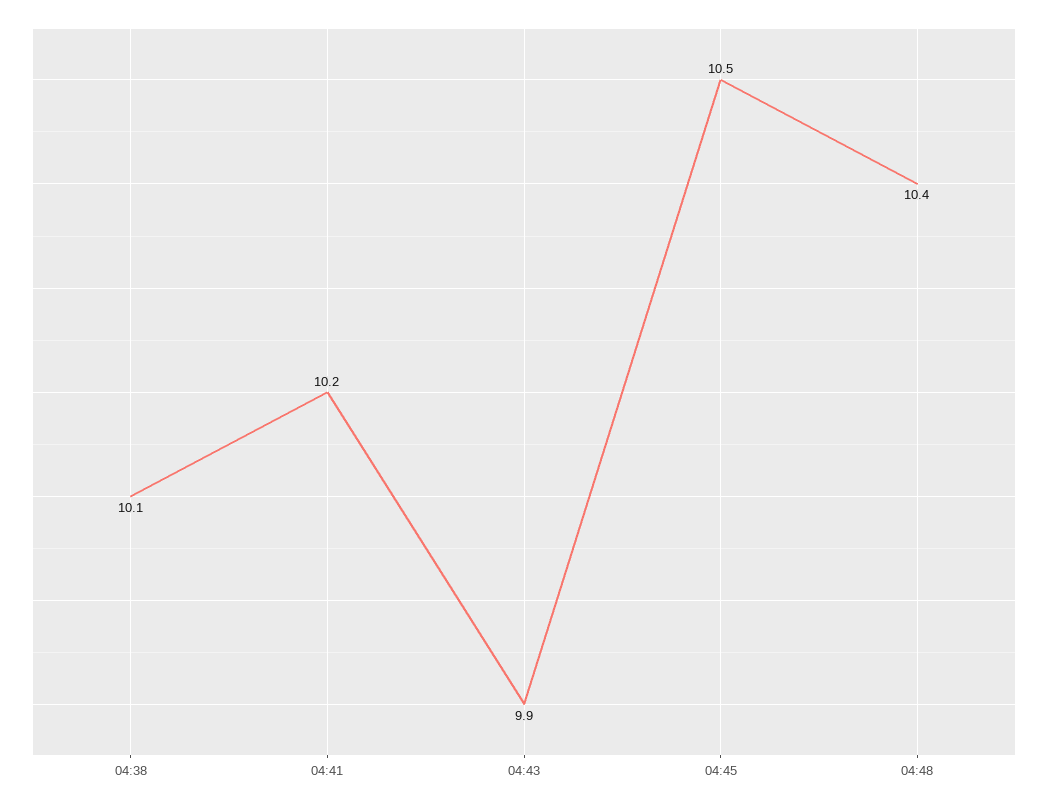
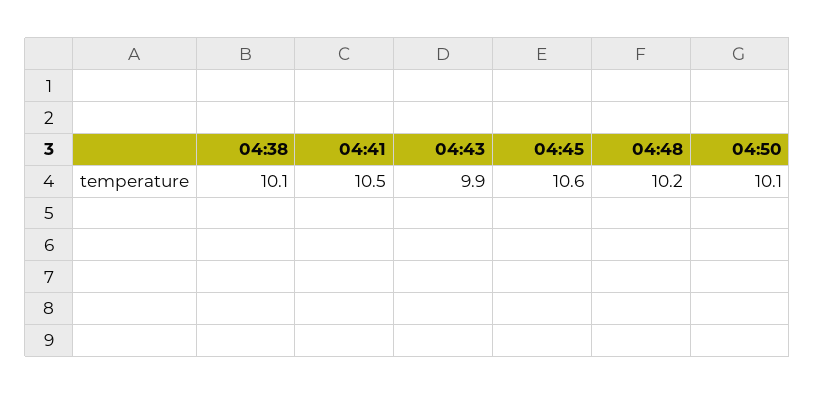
04:41: 10.2 -> 10.5
04:45: 10.5 -> 10.6
04:48: 10.4 -> 10.2
04:50: none -> 10.1

